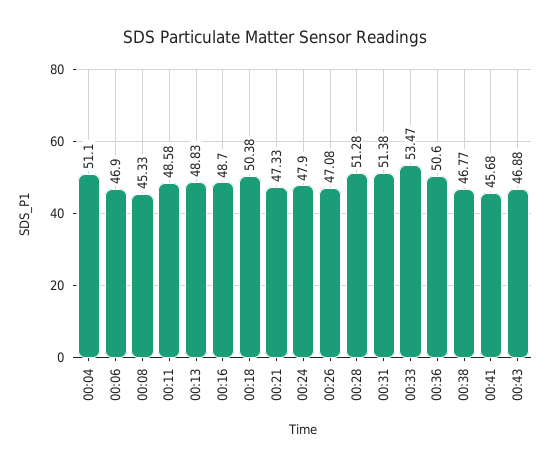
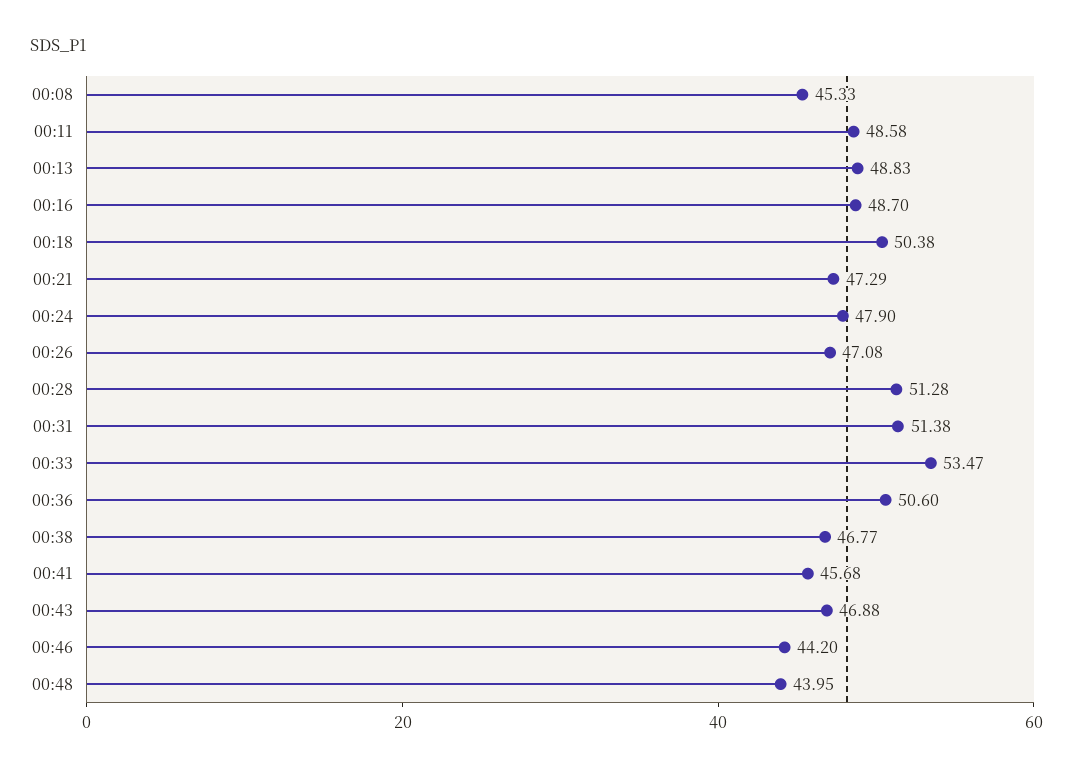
00:04: 51.1 -> none
00:06: 46.9 -> none
00:21: 47.33 -> 47.29
00:46: none -> 44.2
00:48: none -> 43.95

